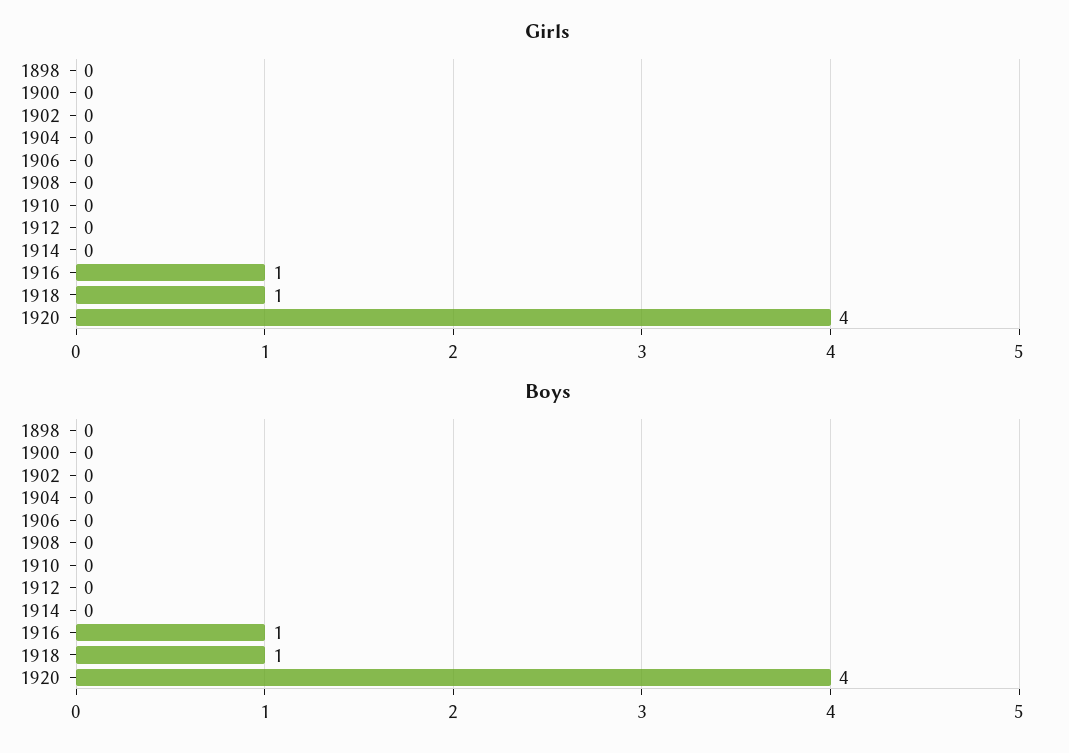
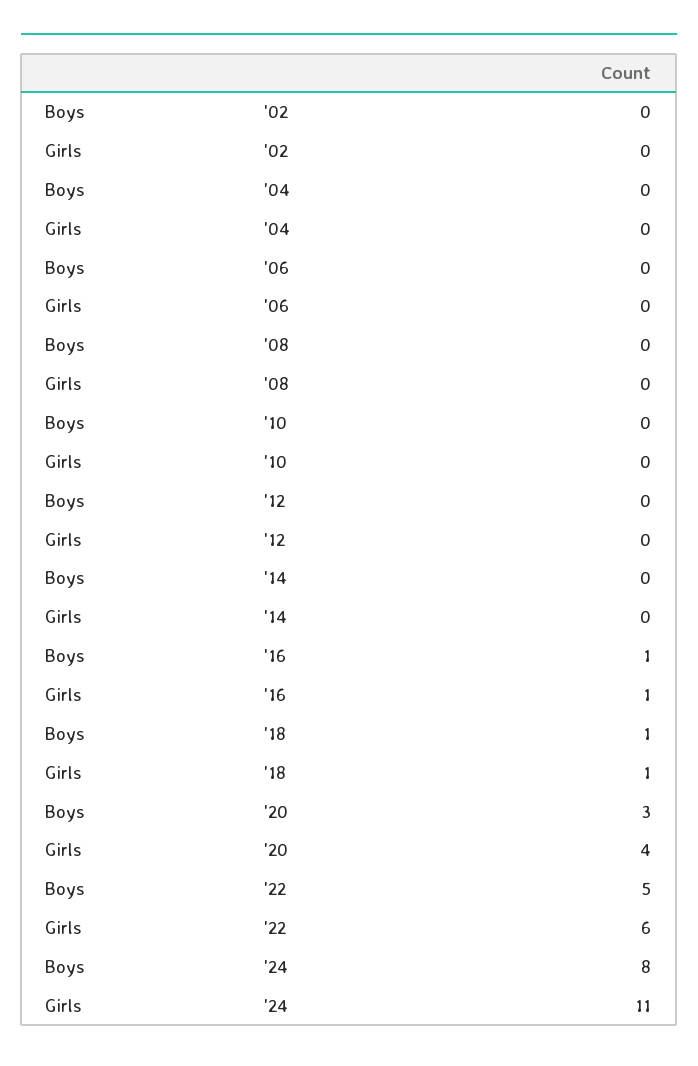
Girls, 1898: 0 -> none
Girls, 1900: 0 -> none
Boys, 1898: 0 -> none
Boys, 1900: 0 -> none
Boys, 1920: 4 -> 3
Boys, '22: none -> 5
Girls, '22: none -> 6
Boys, '24: none -> 8
Girls, '24: none -> 11

